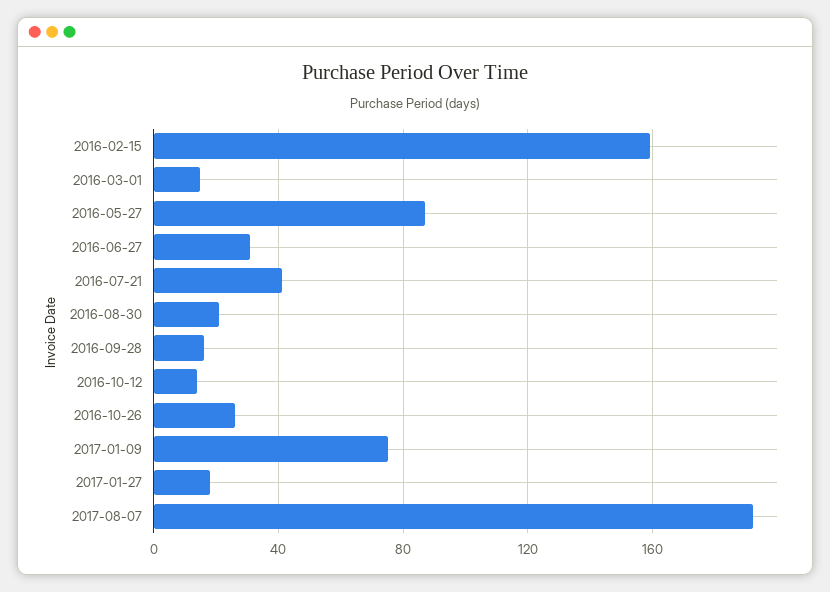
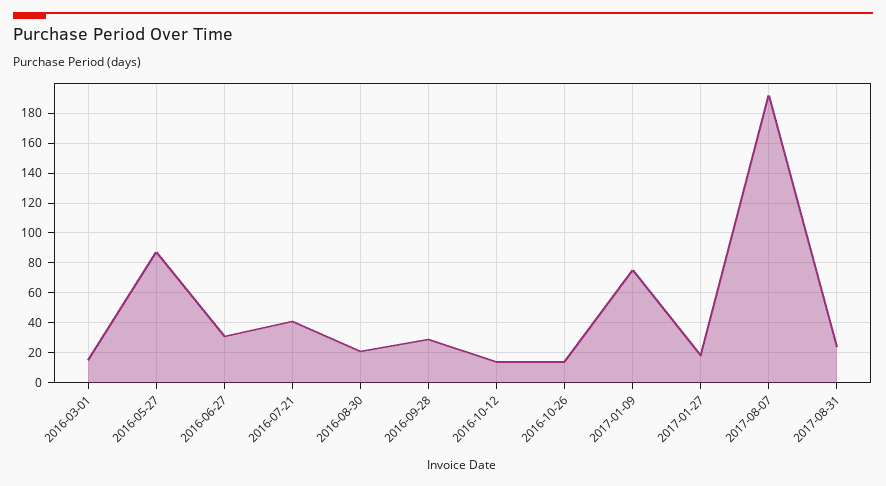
2016-02-15: 160 -> none
2016-09-28: 15 -> 30
2016-10-26: 25 -> 15
2017-08-31: none -> 25

